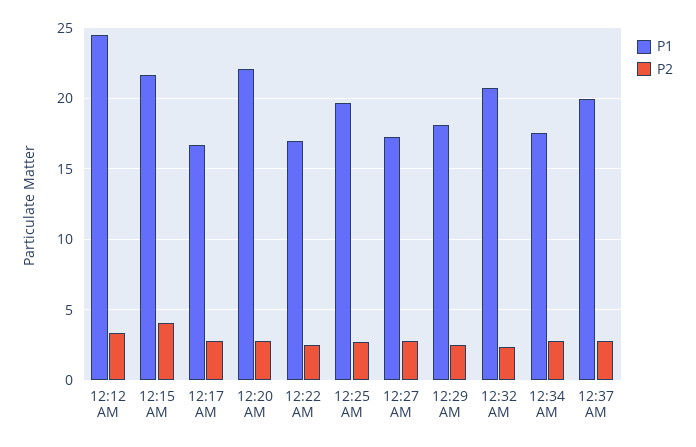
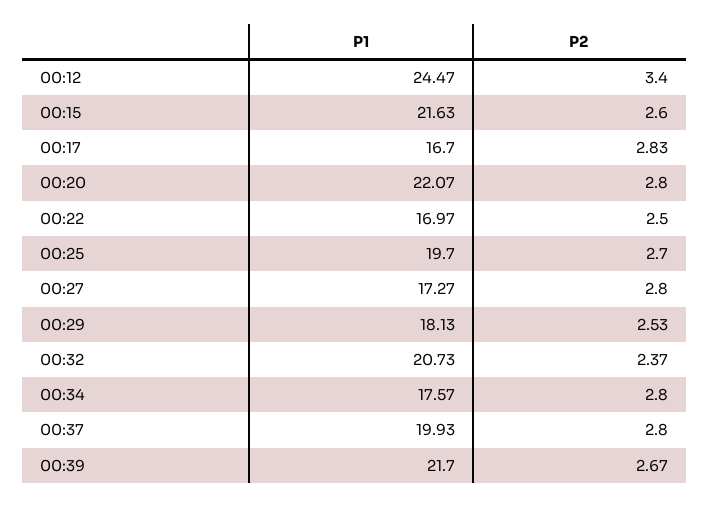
P2, 12:15 AM: 4 -> 2.6
P1, 00:39: none -> 21.7
P2, 00:39: none -> 2.67

